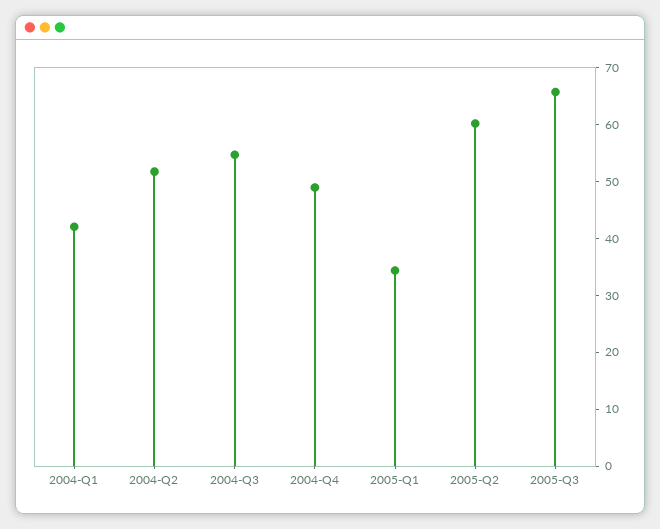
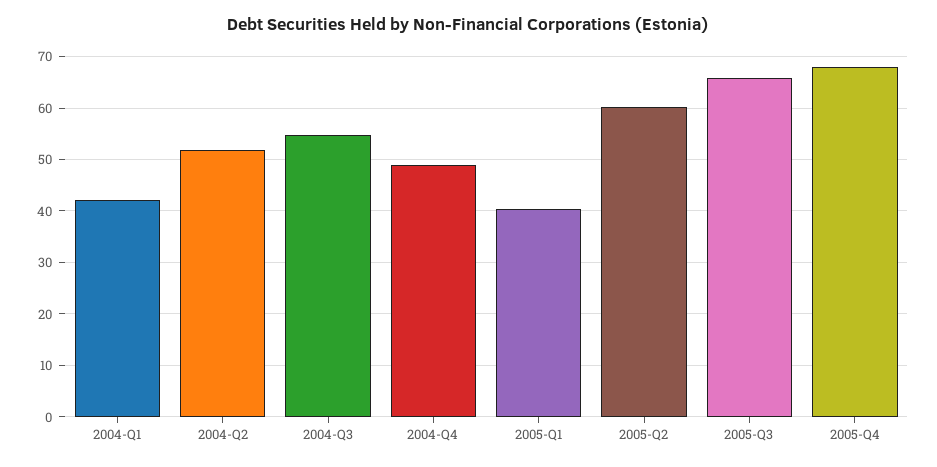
2005-Q1: 34 -> 40
2005-Q4: none -> 68

